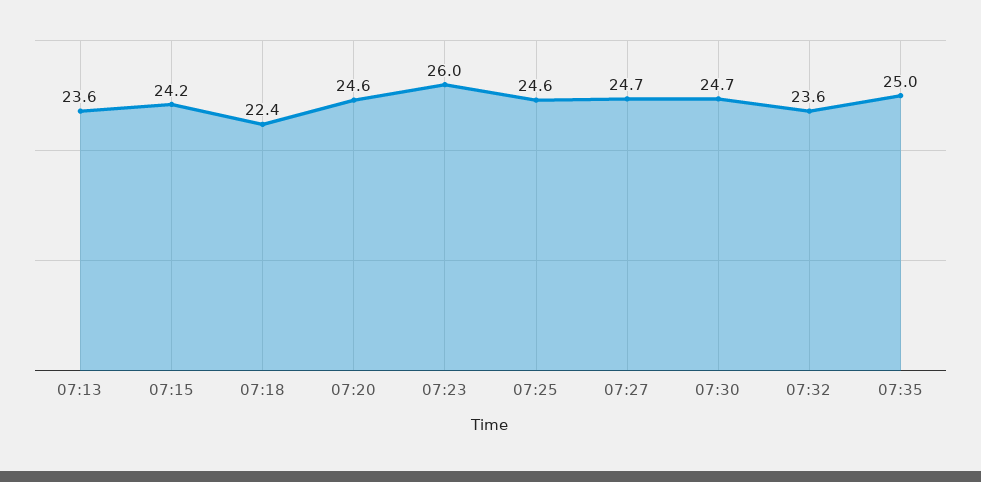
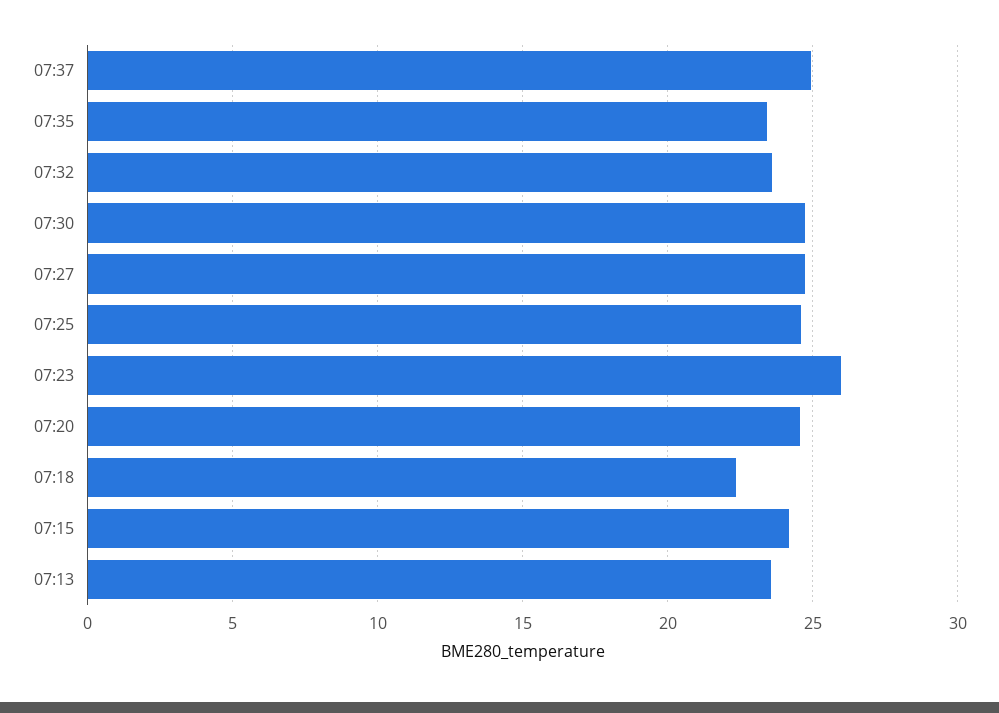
07:35: 25 -> 23.5
07:37: none -> 25

